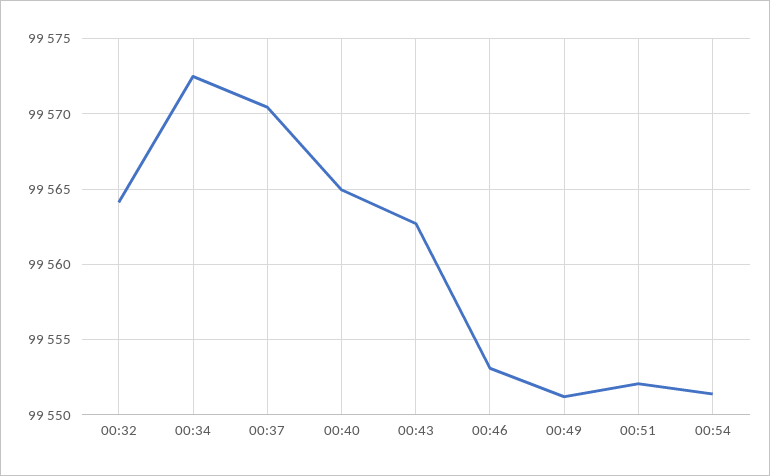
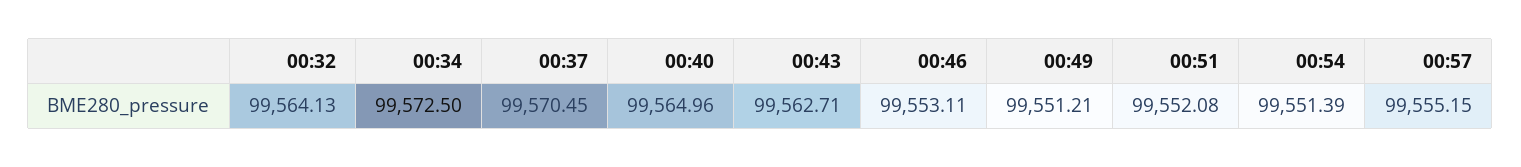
00:57: none -> 99555.15

